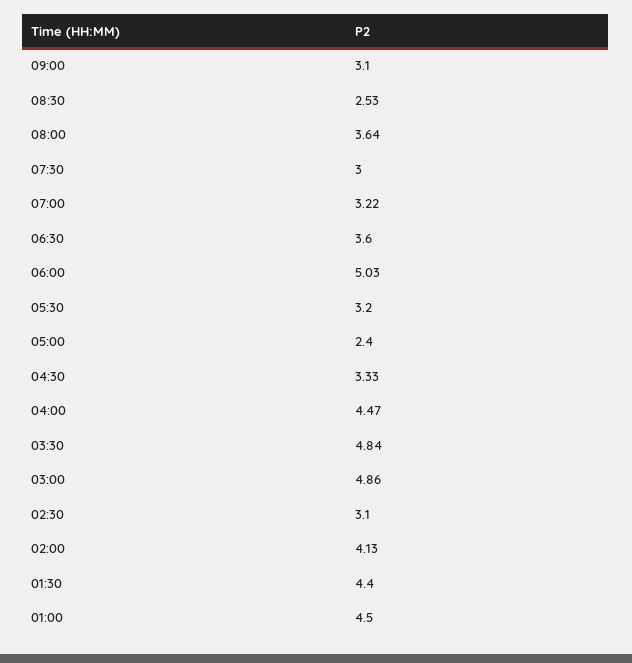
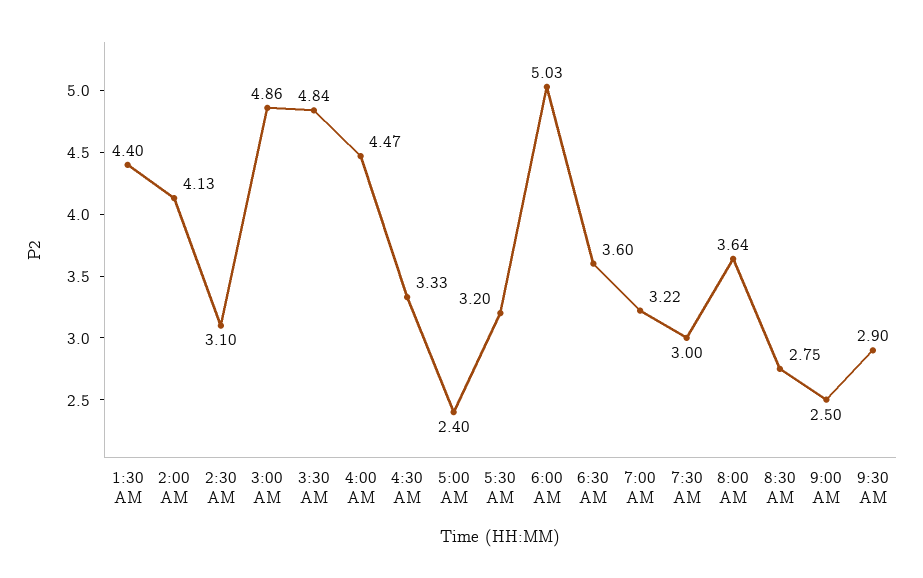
09:00: 3.1 -> 2.5
08:30: 2.53 -> 2.75
01:00: 4.5 -> none
9:30 AM: none -> 2.9

